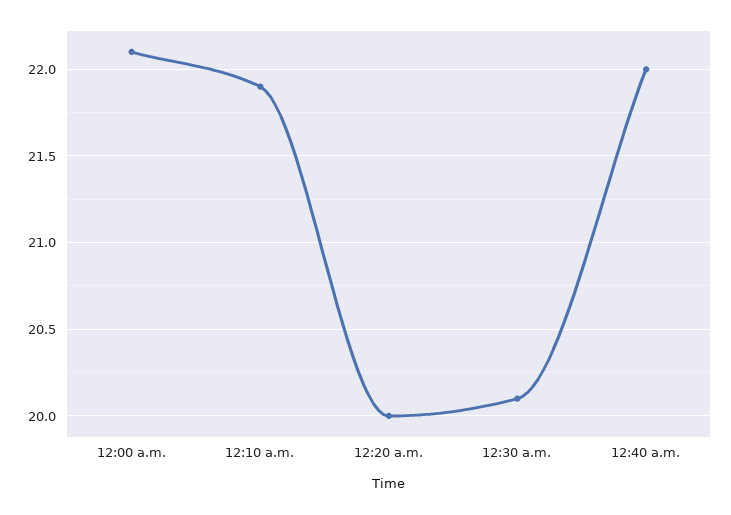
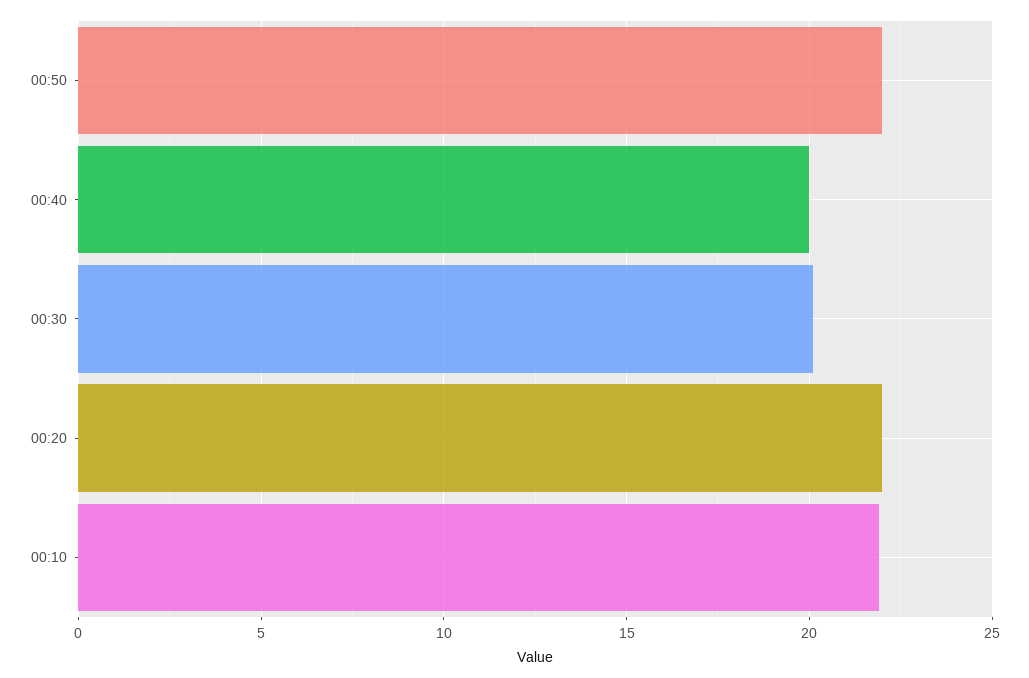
12:00 a.m.: 22.1 -> none
12:20 a.m.: 20 -> 22
12:40 a.m.: 22 -> 20
00:50: none -> 22

